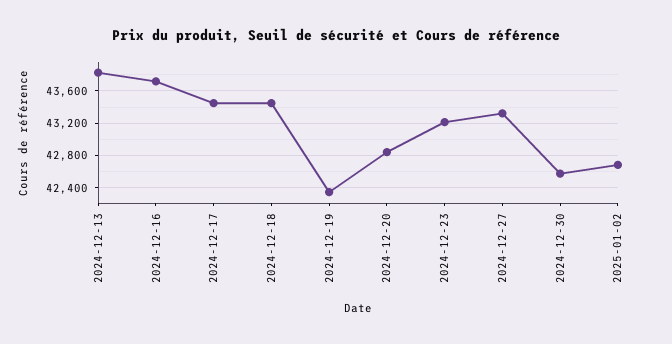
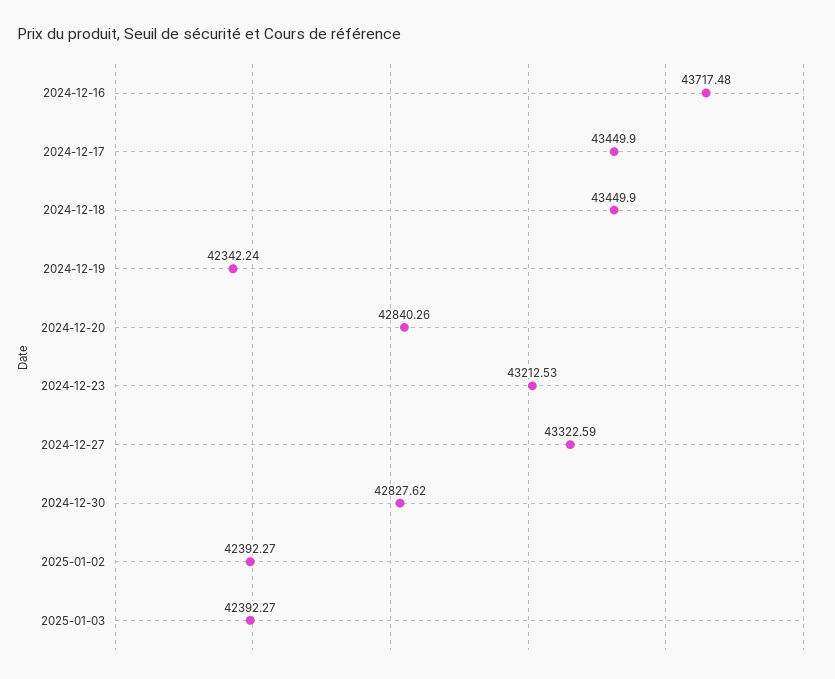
2024-12-13: 43800 -> none
2024-12-30: 42600 -> 42827.62
2025-01-02: 42700 -> 42392.27
2025-01-03: none -> 42392.27

